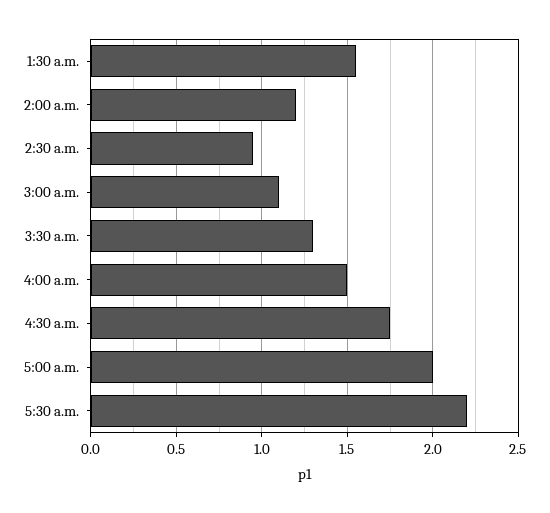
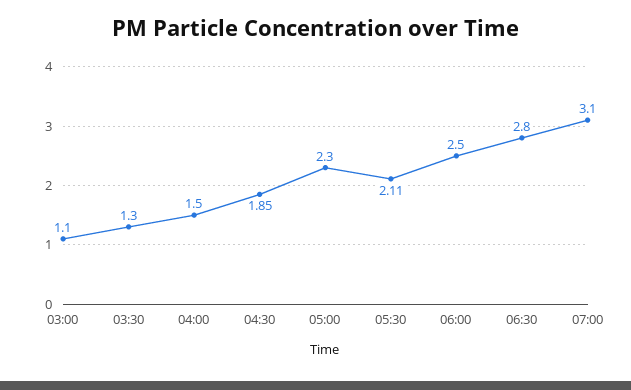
1:30 a.m.: 1.55 -> none
2:00 a.m.: 1.2 -> none
2:30 a.m.: 0.95 -> none
4:30 a.m.: 1.75 -> 1.85
5:00 a.m.: 2 -> 2.3
5:30 a.m.: 2.2 -> 2.11
06:00: none -> 2.5
06:30: none -> 2.8
07:00: none -> 3.1

